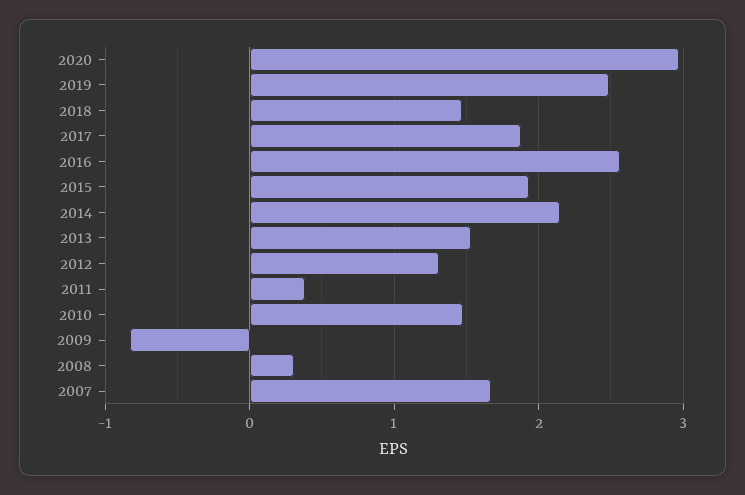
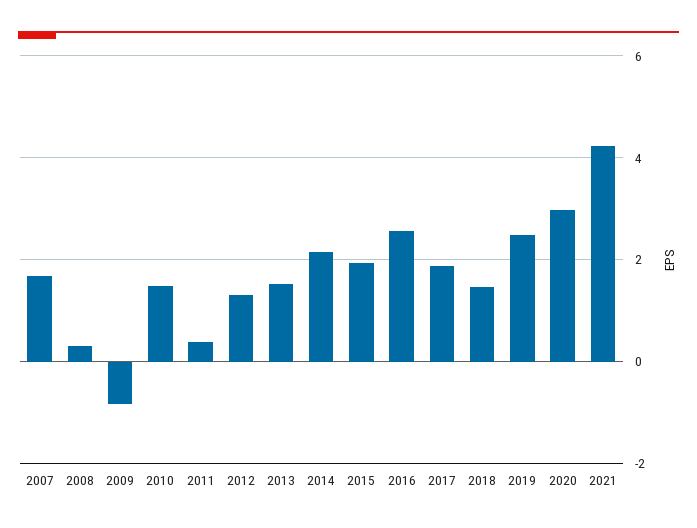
2021: none -> 4.2

